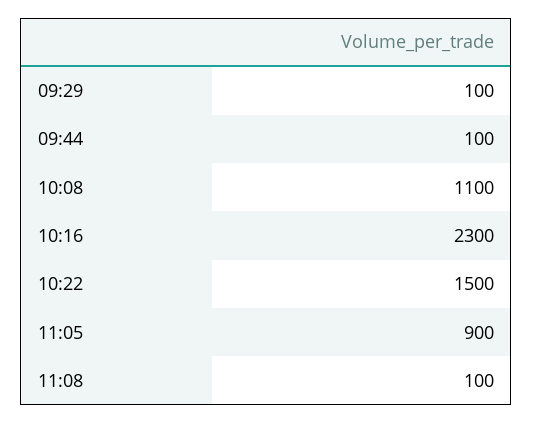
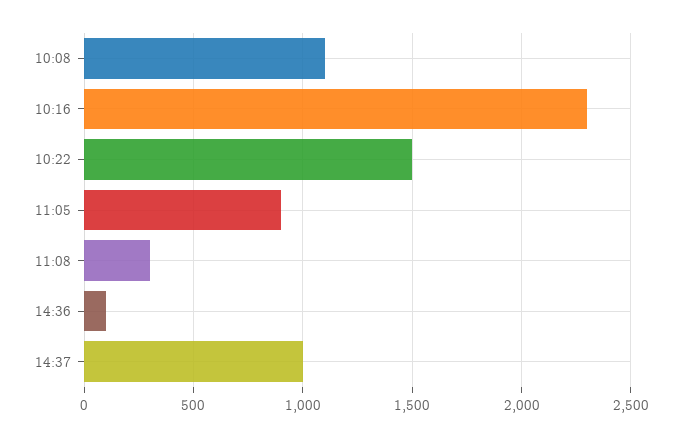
09:29: 100 -> none
09:44: 100 -> none
11:08: 100 -> 300
14:36: none -> 100
14:37: none -> 1000

